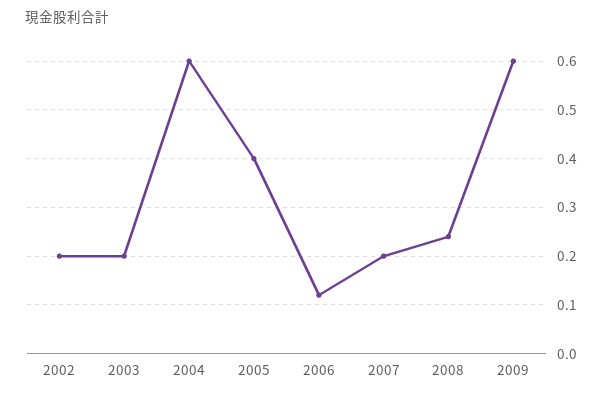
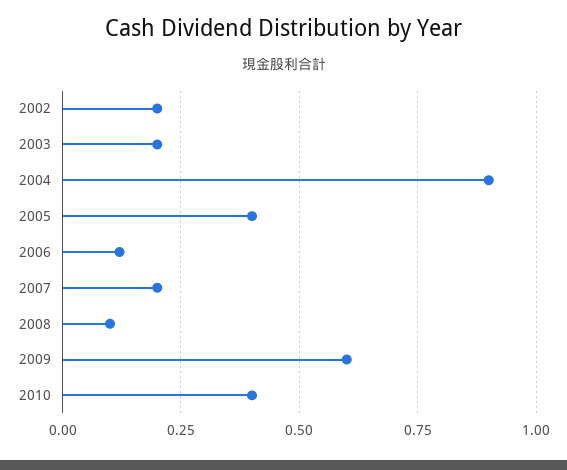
2004: 0.6 -> 0.9
2008: 0.25 -> 0.1
2010: none -> 0.4

